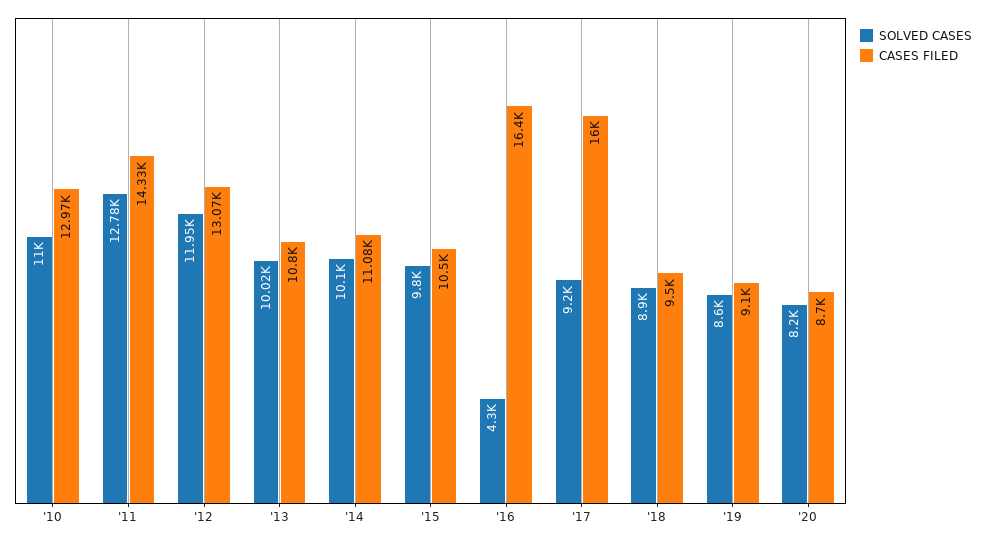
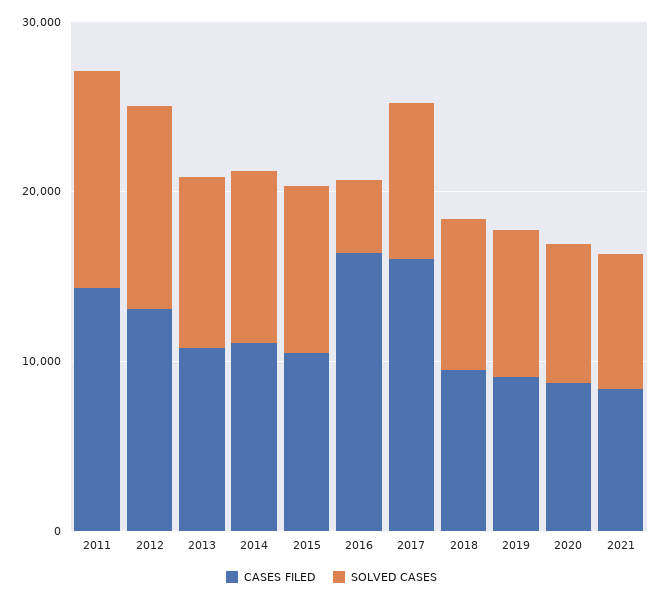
SOLVED CASES, '10: 11000 -> none
CASES FILED, '10: 12970 -> none
CASES FILED, 2021: none -> 8000
SOLVED CASES, 2021: none -> 8000

